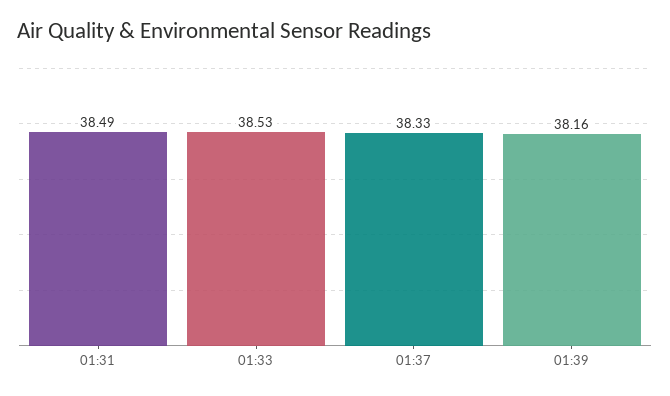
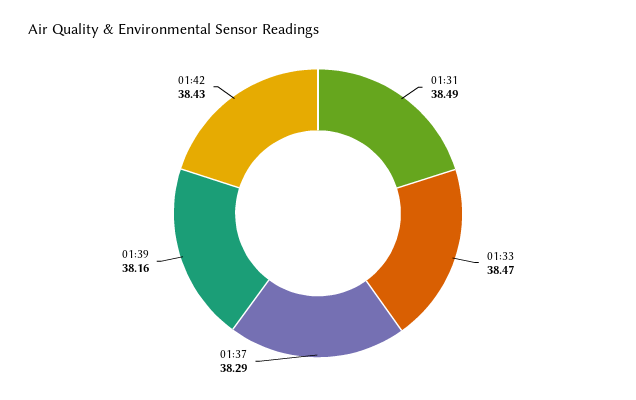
01:33: 38.53 -> 38.47
01:37: 38.33 -> 38.29
01:42: none -> 38.43

